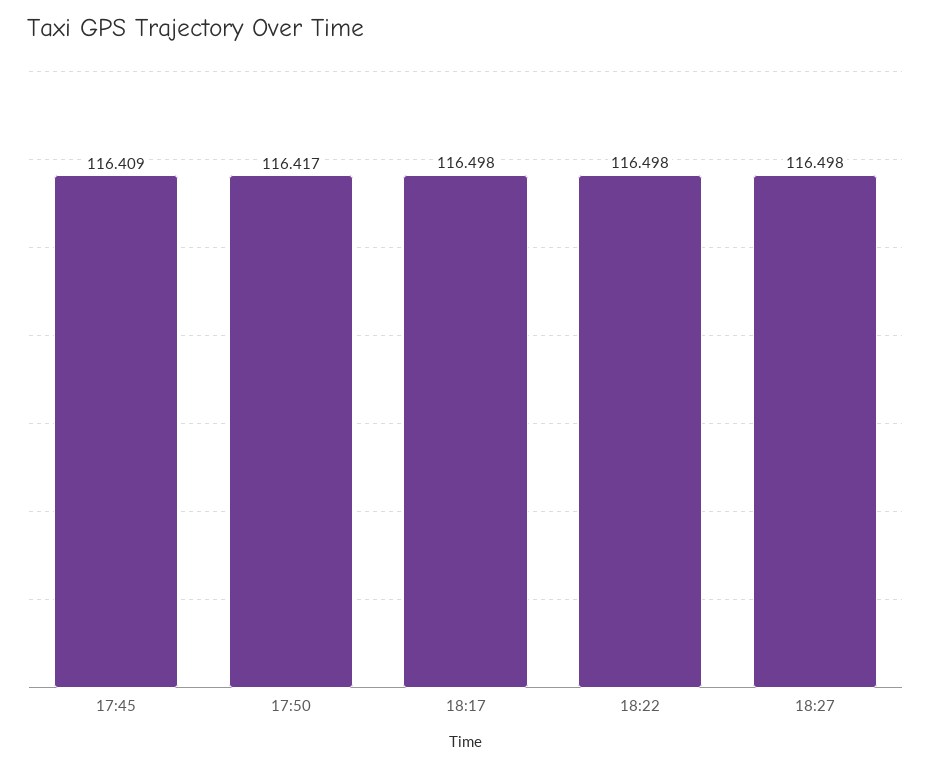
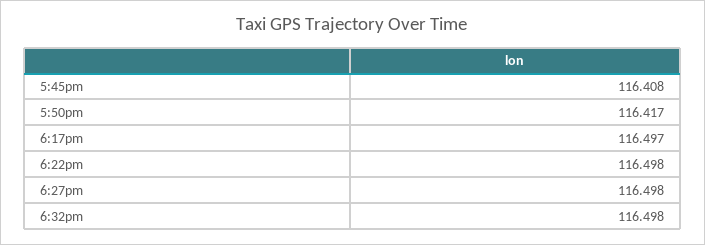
17:45: 116.409 -> 116.408
18:17: 116.498 -> 116.497
6:32pm: none -> 116.498

